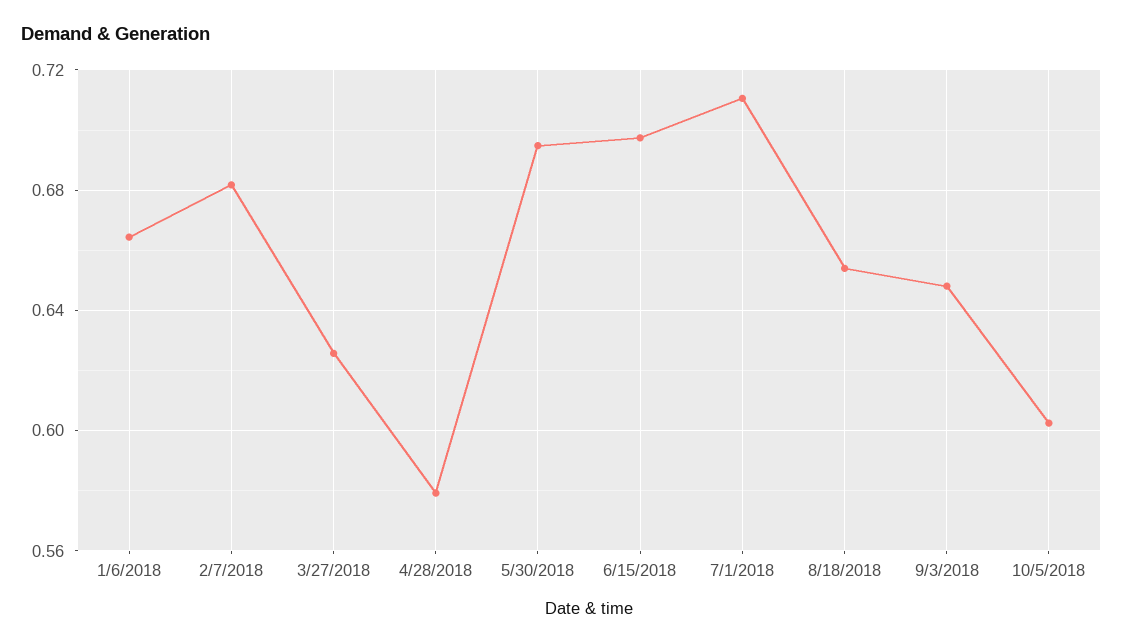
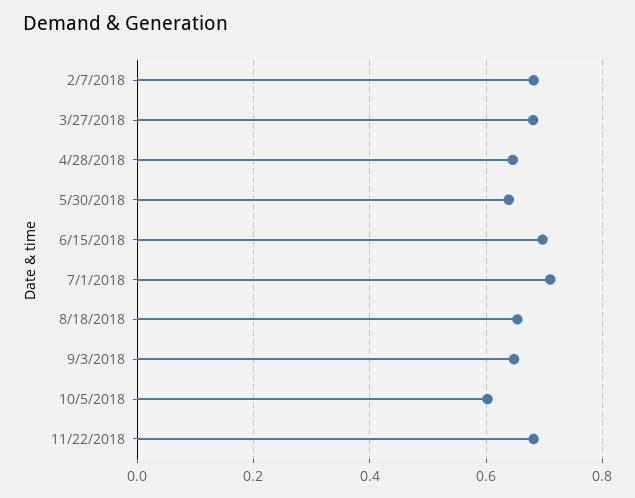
1/6/2018: 0.665 -> none
3/27/2018: 0.625 -> 0.68
4/28/2018: 0.58 -> 0.64
5/30/2018: 0.695 -> 0.64
11/22/2018: none -> 0.68

